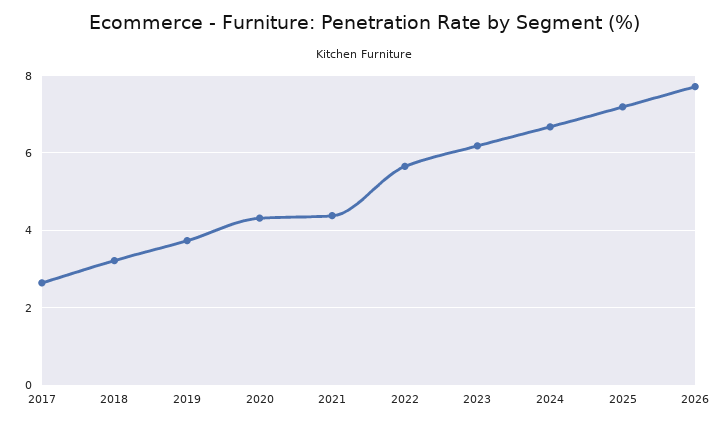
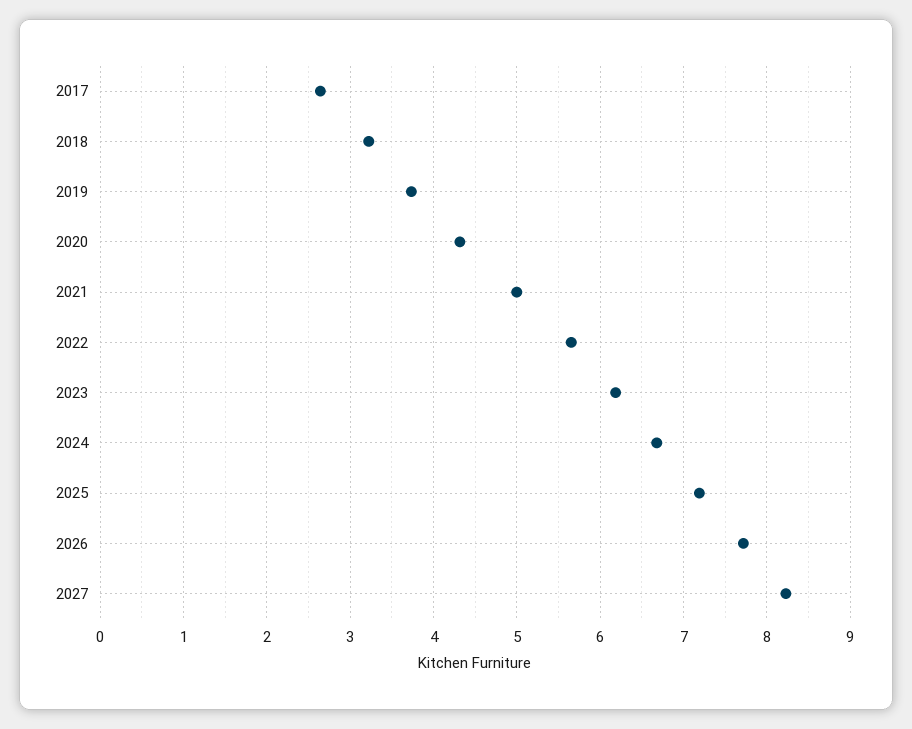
2021: 4.4 -> 5
2027: none -> 8.2

